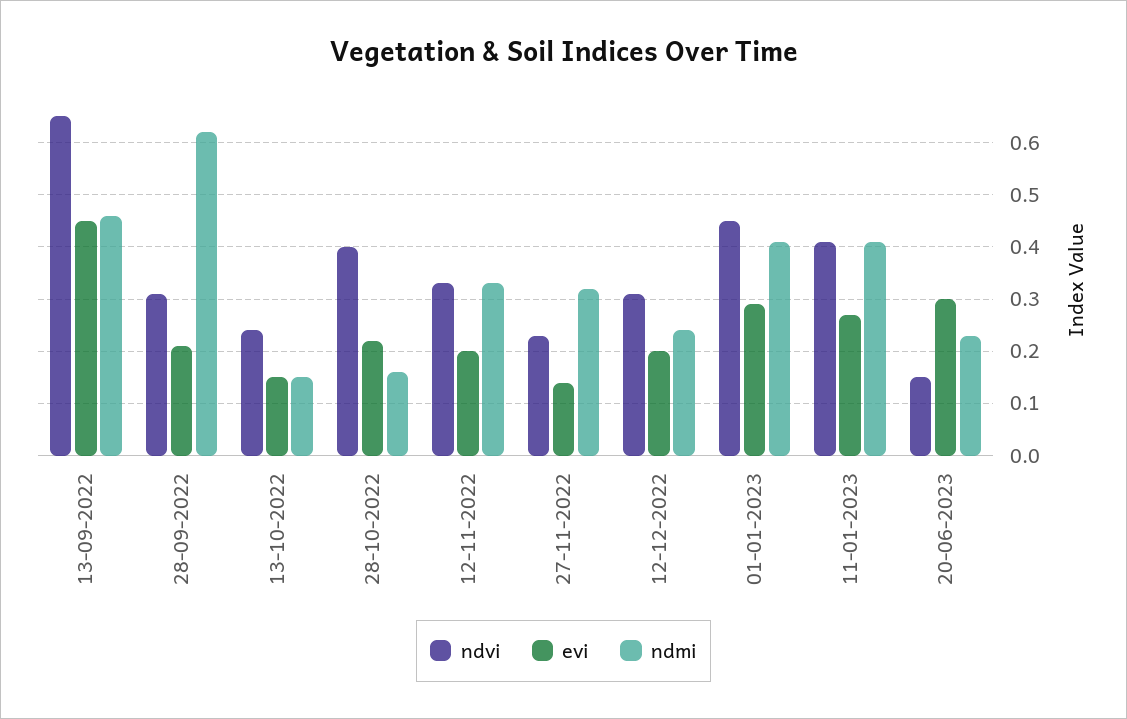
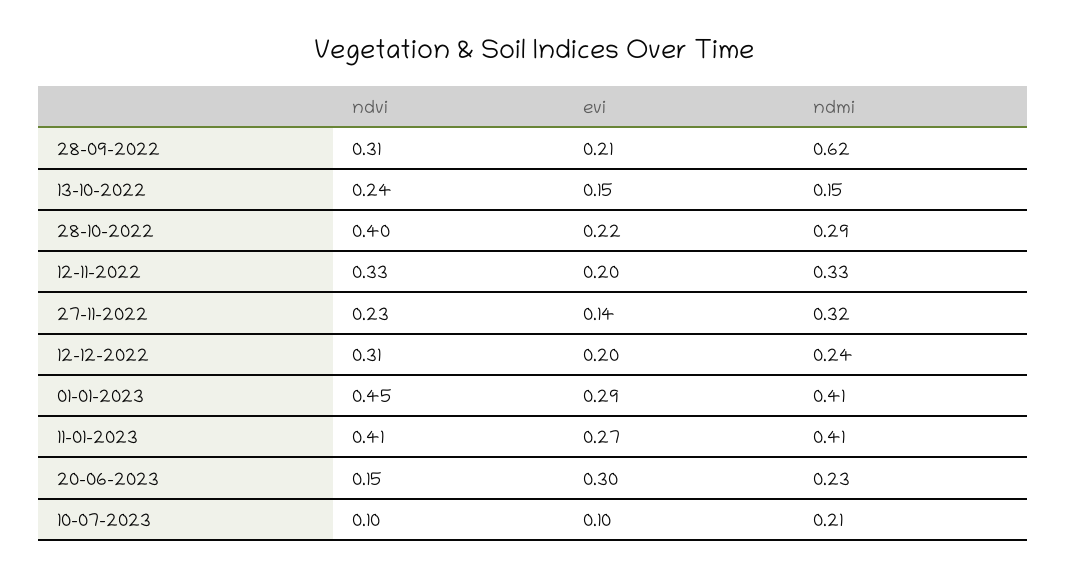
ndvi, 13-09-2022: 0.65 -> none
evi, 13-09-2022: 0.45 -> none
ndmi, 13-09-2022: 0.45 -> none
ndmi, 28-10-2022: 0.15 -> 0.29
ndvi, 10-07-2023: none -> 0.1
evi, 10-07-2023: none -> 0.1
ndmi, 10-07-2023: none -> 0.21

